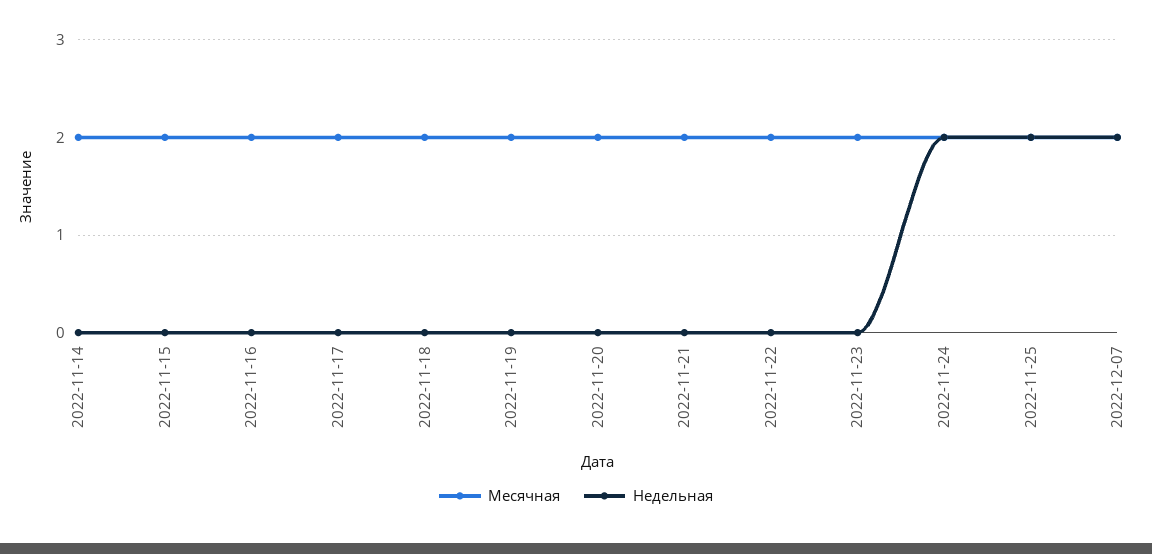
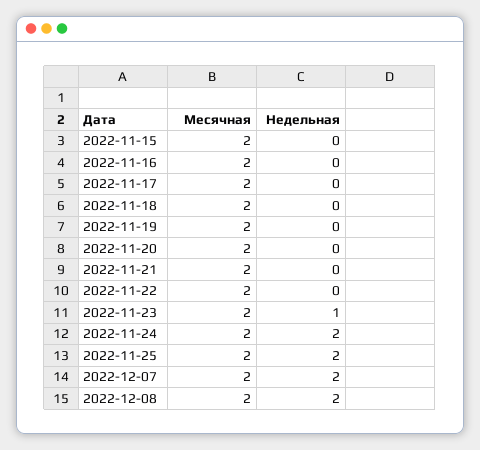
Месячная, 2022-11-14: 2 -> none
Недельная, 2022-11-14: 0 -> none
Недельная, 2022-11-23: 0 -> 1
Месячная, 2022-12-08: none -> 2
Недельная, 2022-12-08: none -> 2

